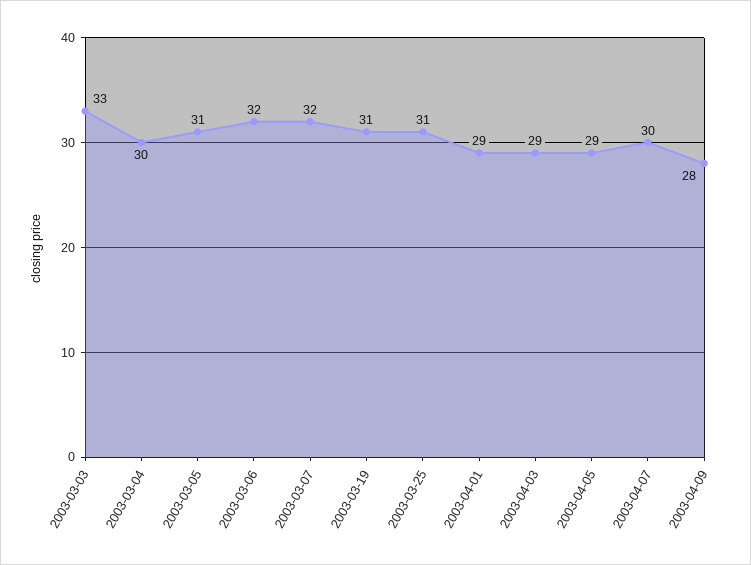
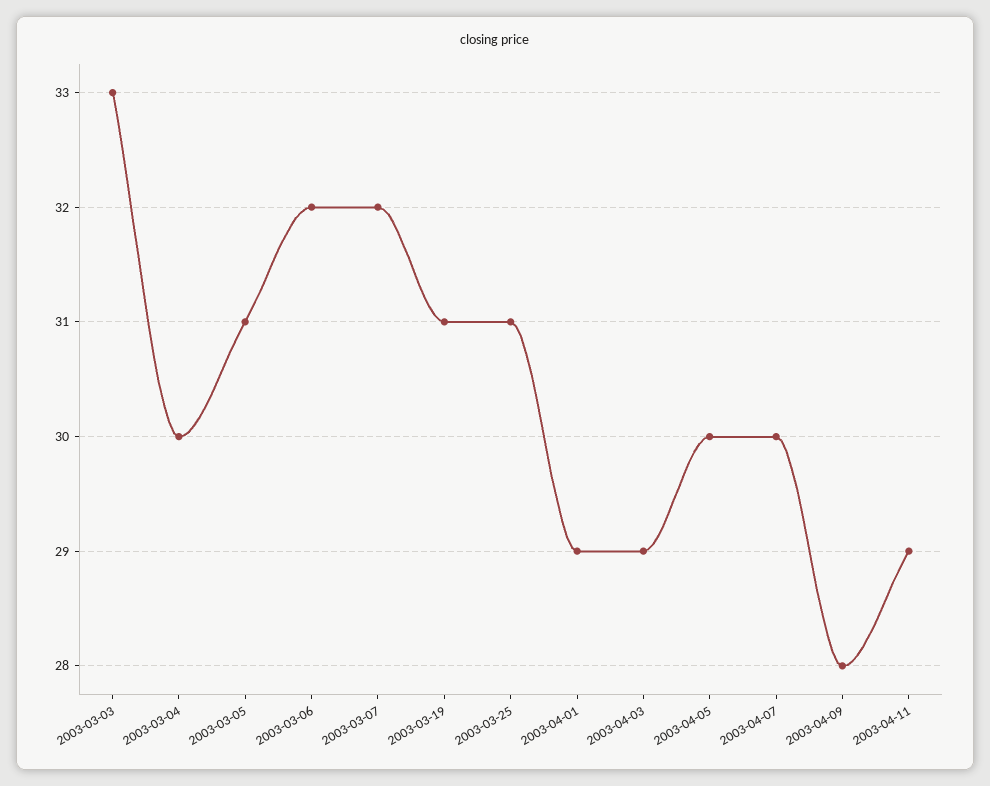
2003-04-05: 29 -> 30
2003-04-11: none -> 29

